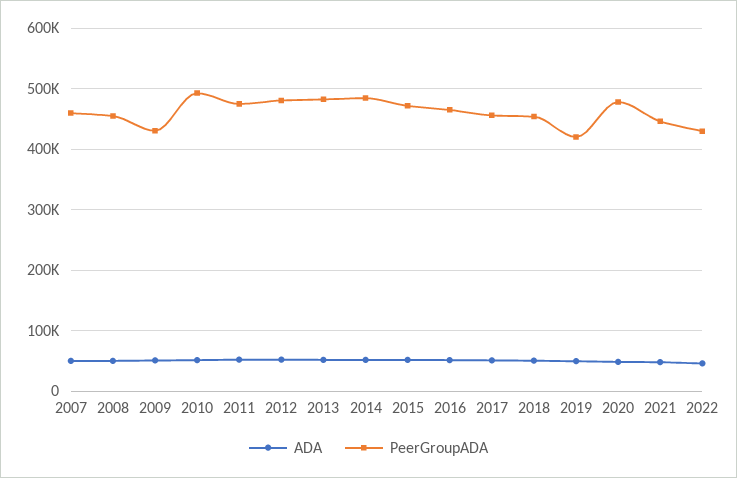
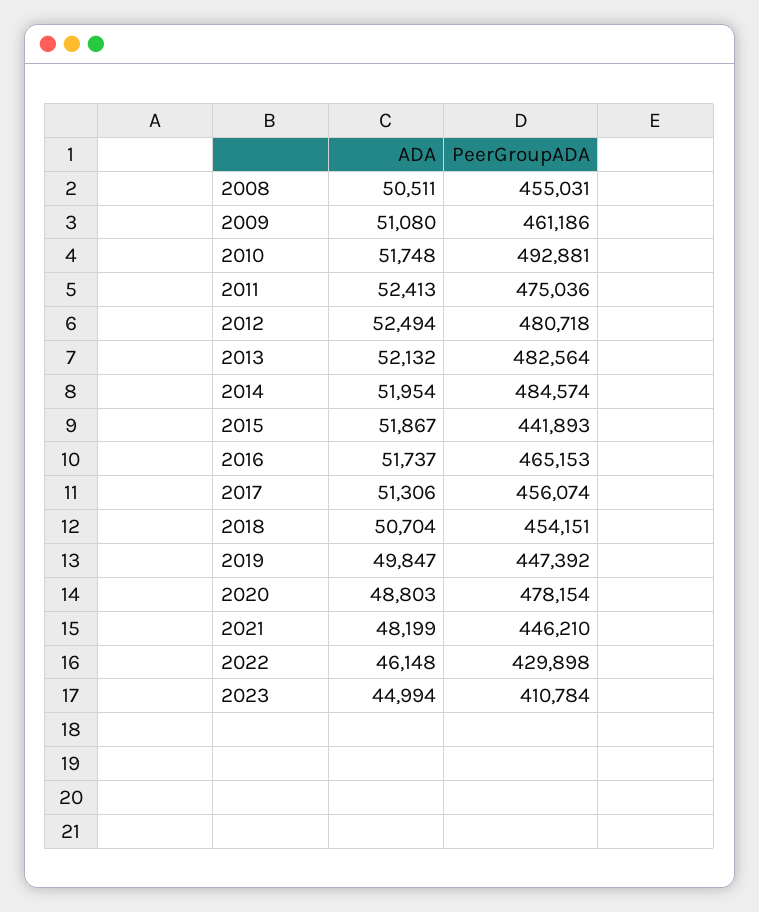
ADA, 2007: 50000 -> none
PeerGroupADA, 2007: 460000 -> none
PeerGroupADA, 2009: 430000 -> 461186
PeerGroupADA, 2015: 470000 -> 441893
PeerGroupADA, 2019: 420000 -> 447392
ADA, 2023: none -> 44994
PeerGroupADA, 2023: none -> 410784

